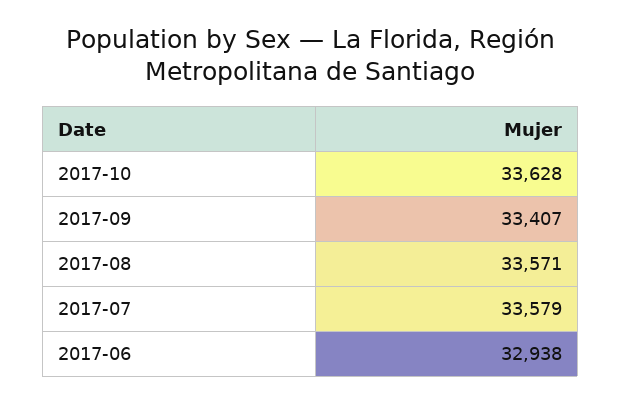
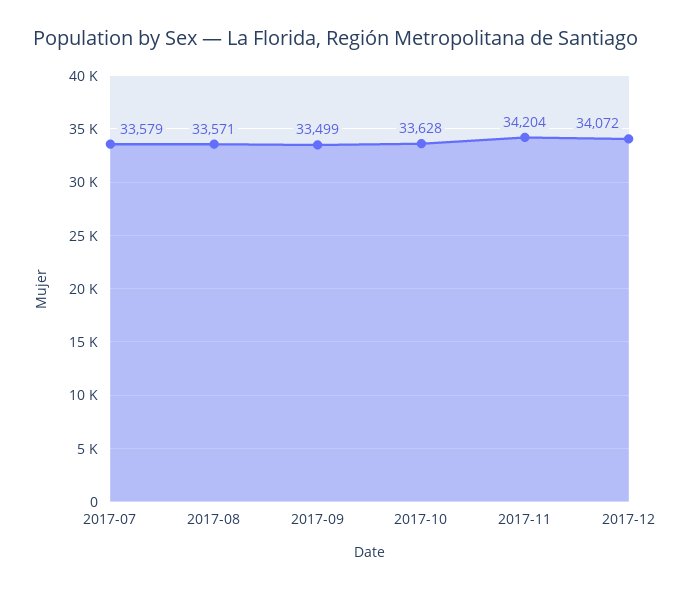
2017-09: 33407 -> 33499
2017-06: 32938 -> none
2017-11: none -> 34204
2017-12: none -> 34072

